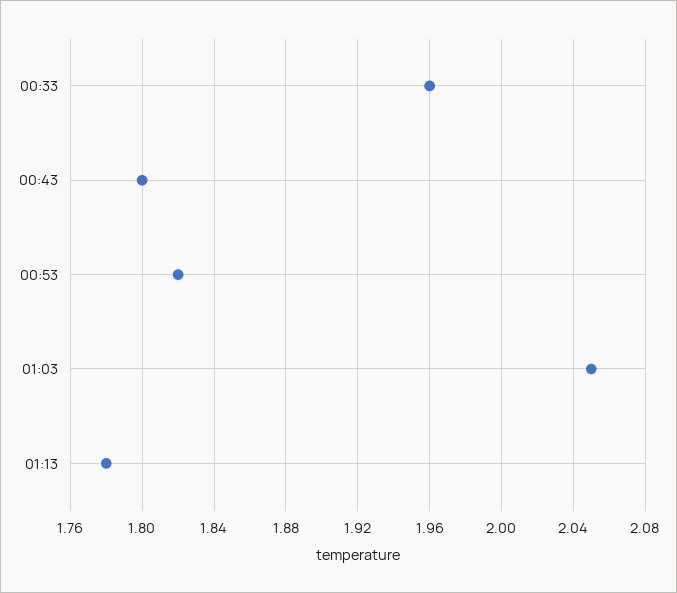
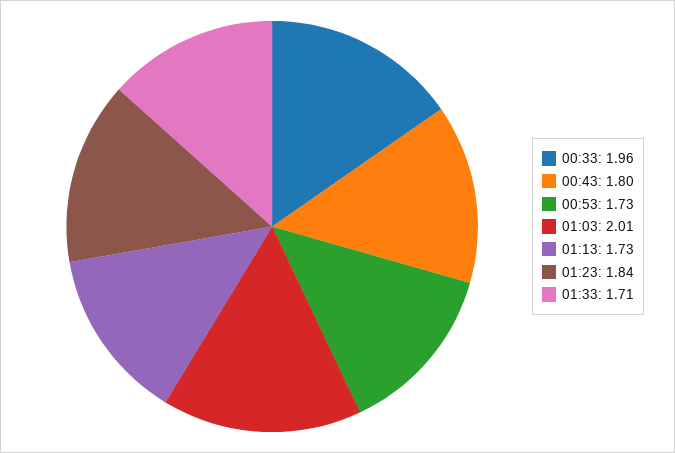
00:53: 1.82 -> 1.73
01:03: 2.05 -> 2.01
01:13: 1.78 -> 1.73
01:23: none -> 1.84
01:33: none -> 1.71

